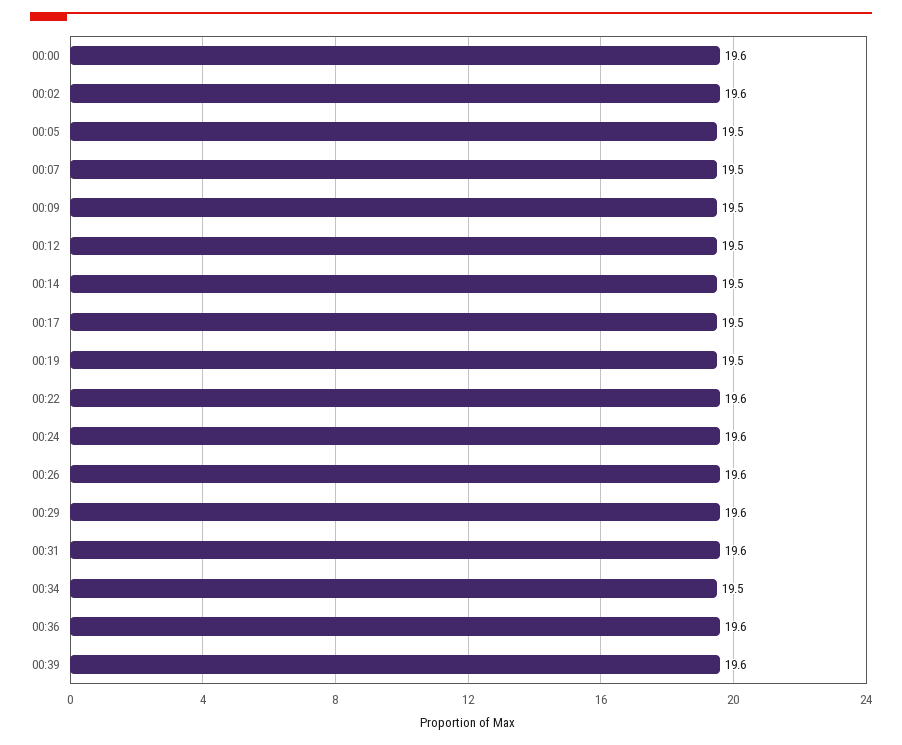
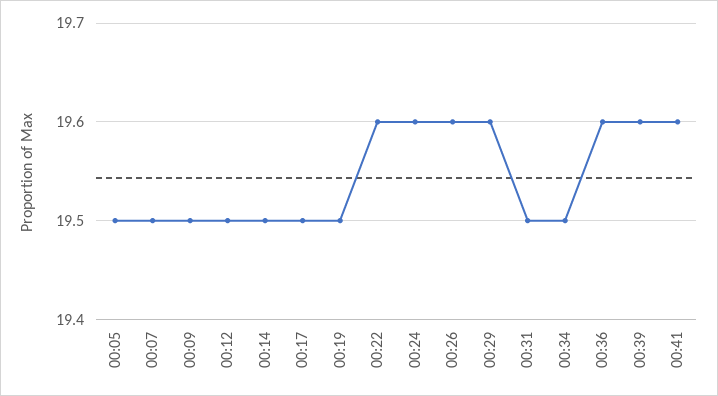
00:00: 19.6 -> none
00:02: 19.6 -> none
00:31: 19.6 -> 19.5
00:41: none -> 19.6

